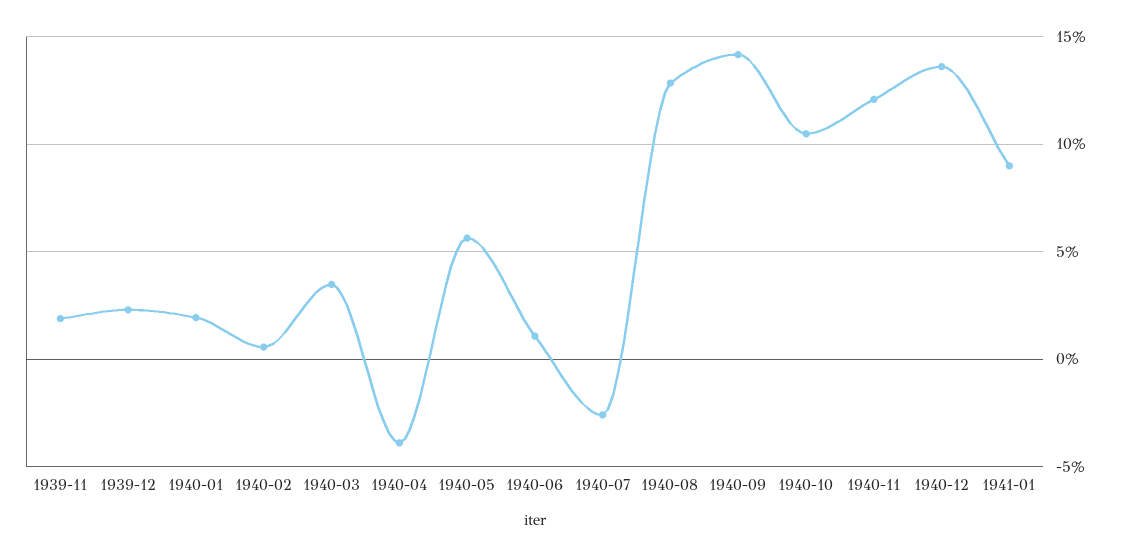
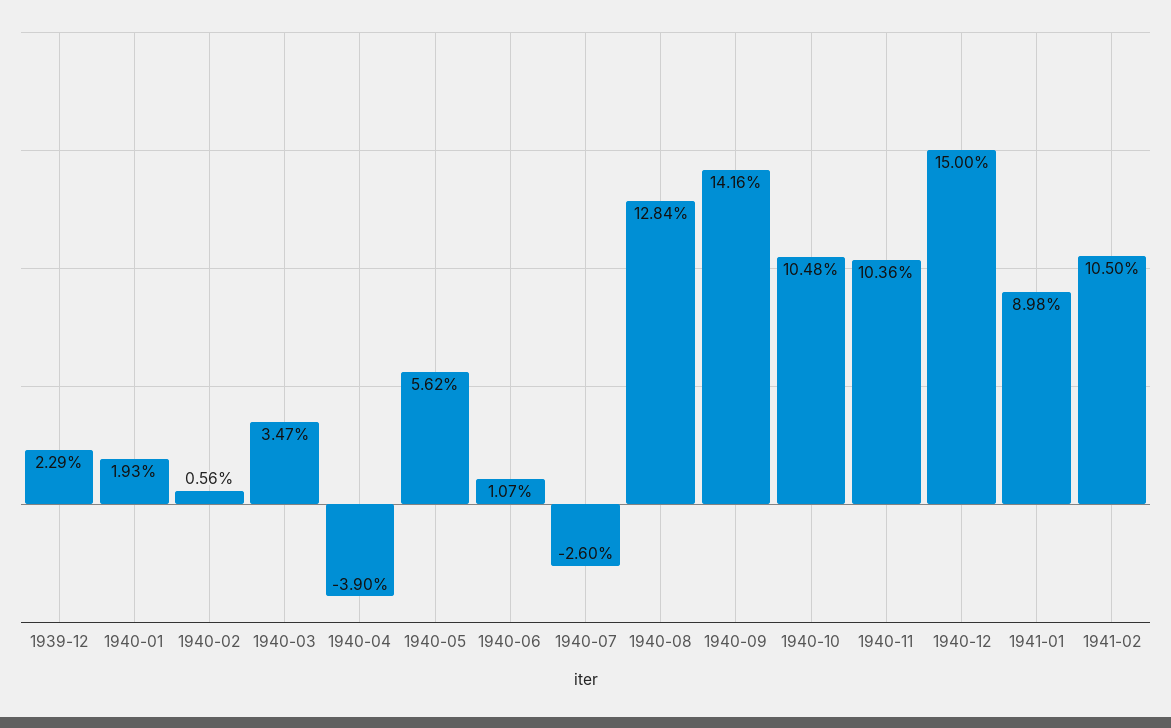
1939-11: 2 -> none
1940-11: 12 -> 10.36
1940-12: 13.5 -> 15
1941-02: none -> 10.5

